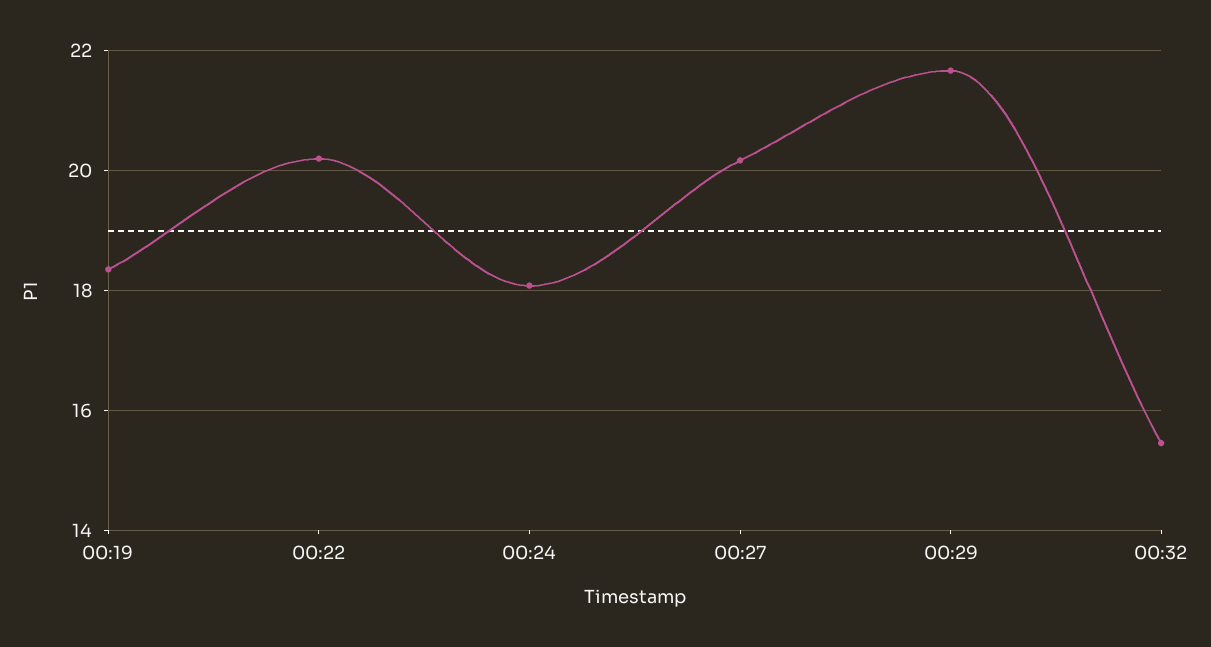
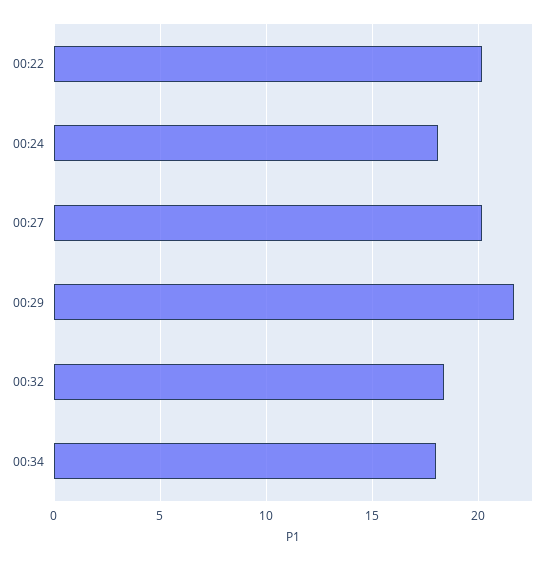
00:19: 18.4 -> none
00:32: 15.4 -> 18.5
00:34: none -> 18

